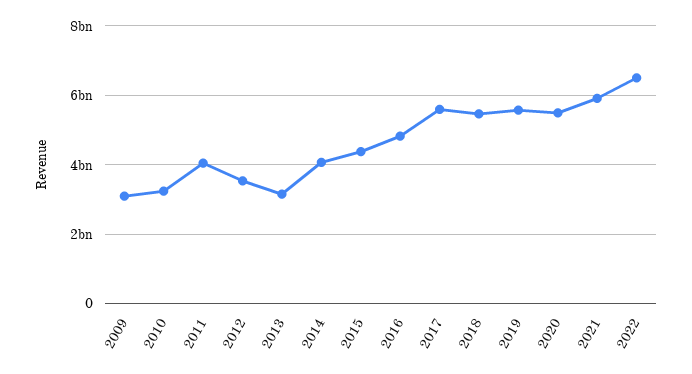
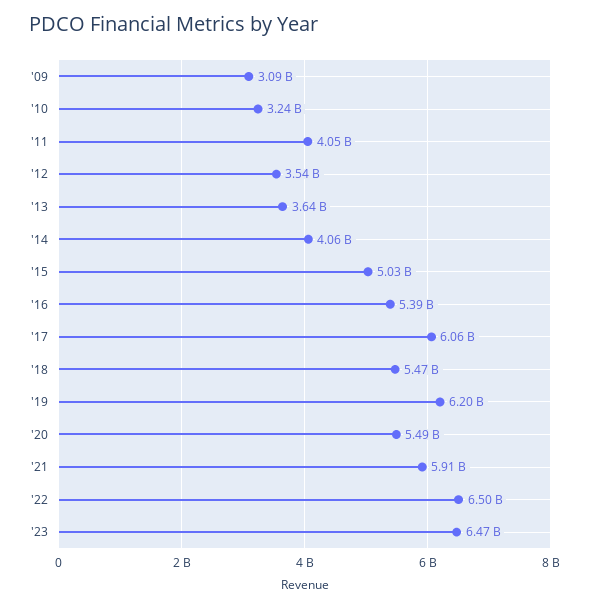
2013: 3200000000 -> 3640000000
2015: 4400000000 -> 5030000000
2016: 4800000000 -> 5390000000
2017: 5600000000 -> 6060000000
2019: 5600000000 -> 6200000000
'23: none -> 6470000000

